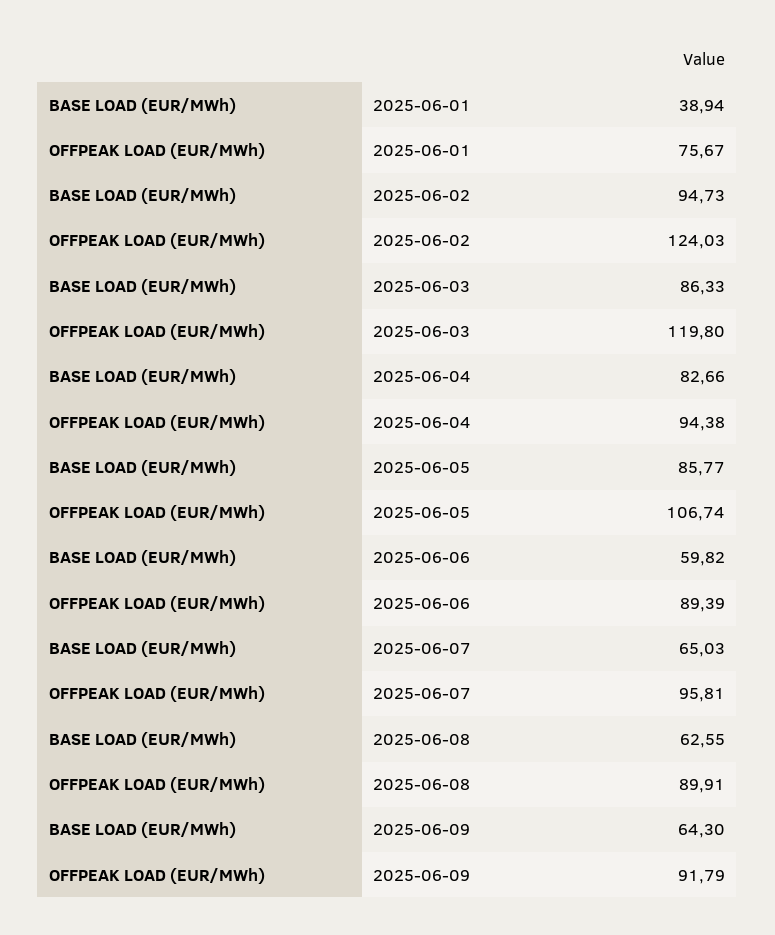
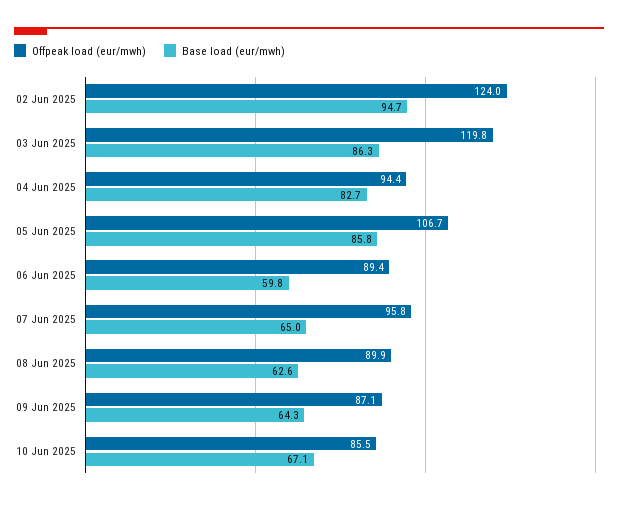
BASE LOAD (EUR/MWh), 2025-06-01: 38.94 -> none
OFFPEAK LOAD (EUR/MWh), 2025-06-01: 75.67 -> none
OFFPEAK LOAD (EUR/MWh), 2025-06-09: 91.79 -> 87.1
OFFPEAK LOAD (EUR/MWh), 10 Jun 2025: none -> 85.5
BASE LOAD (EUR/MWh), 10 Jun 2025: none -> 67.1

